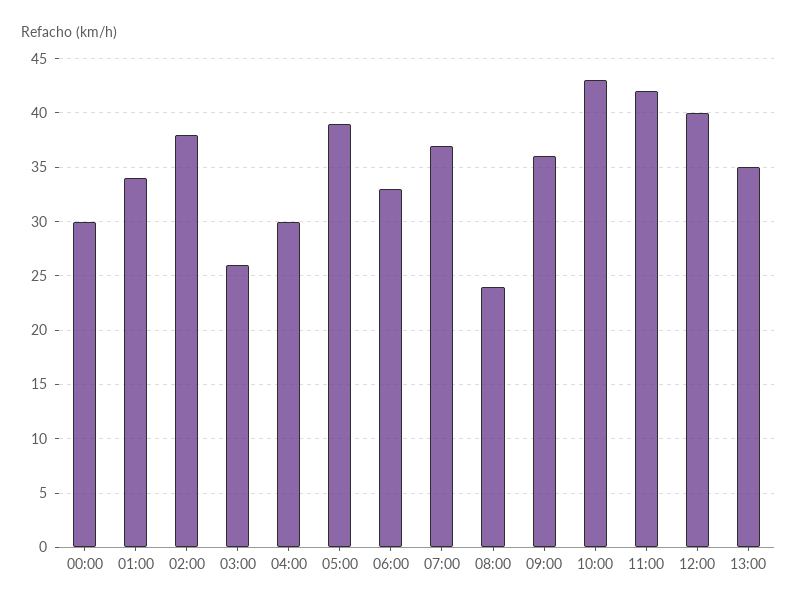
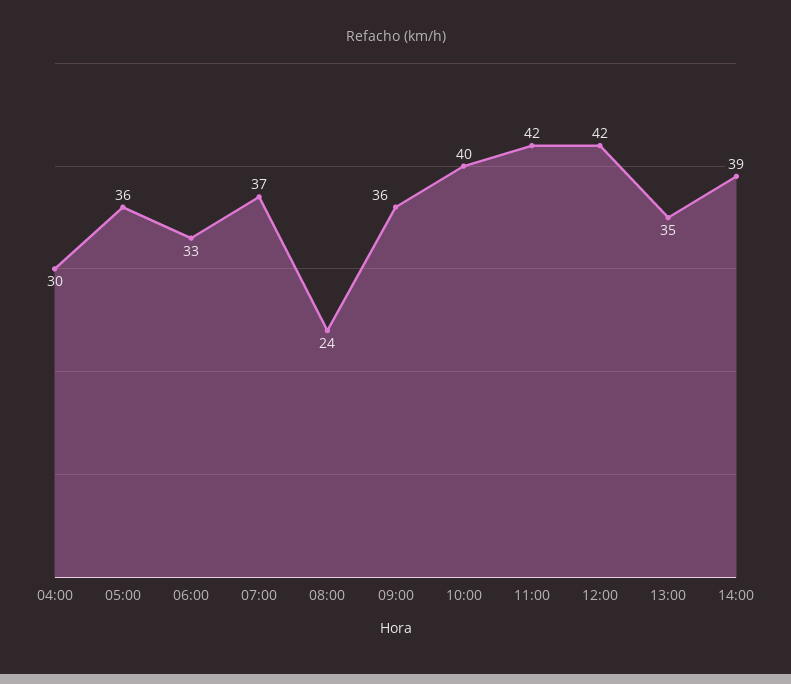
00:00: 30 -> none
01:00: 34 -> none
02:00: 38 -> none
03:00: 26 -> none
05:00: 39 -> 36
10:00: 43 -> 40
12:00: 40 -> 42
14:00: none -> 39

